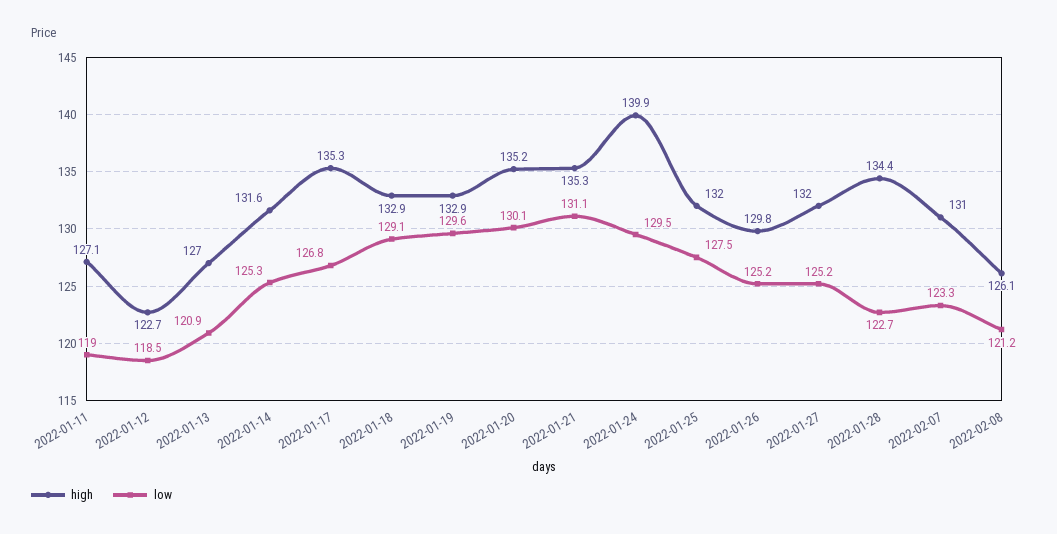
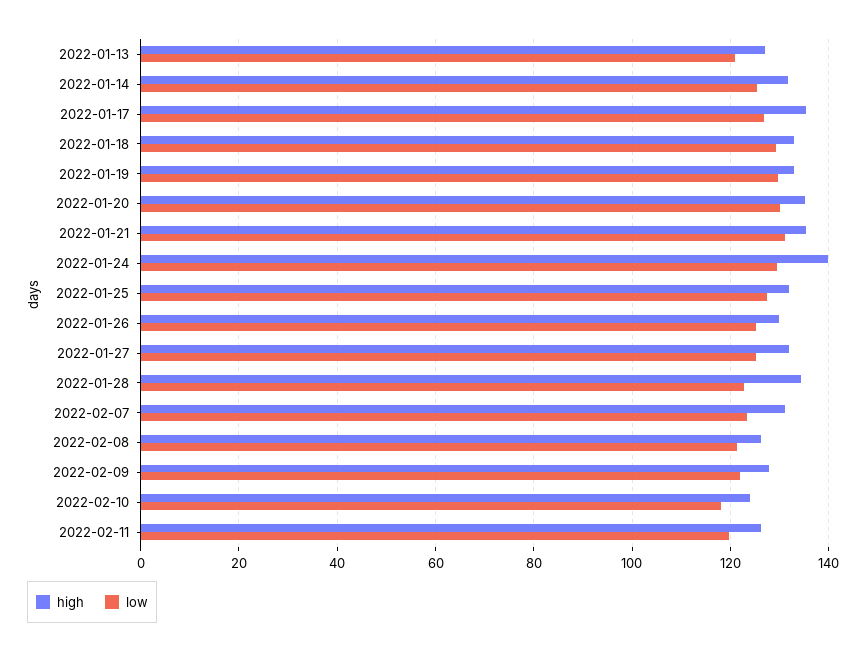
high, 2022-01-11: 127.1 -> none
low, 2022-01-11: 119 -> none
high, 2022-01-12: 122.7 -> none
low, 2022-01-12: 118.5 -> none
high, 2022-02-09: none -> 128
low, 2022-02-09: none -> 122
high, 2022-02-10: none -> 124
low, 2022-02-10: none -> 118
high, 2022-02-11: none -> 126
low, 2022-02-11: none -> 120

